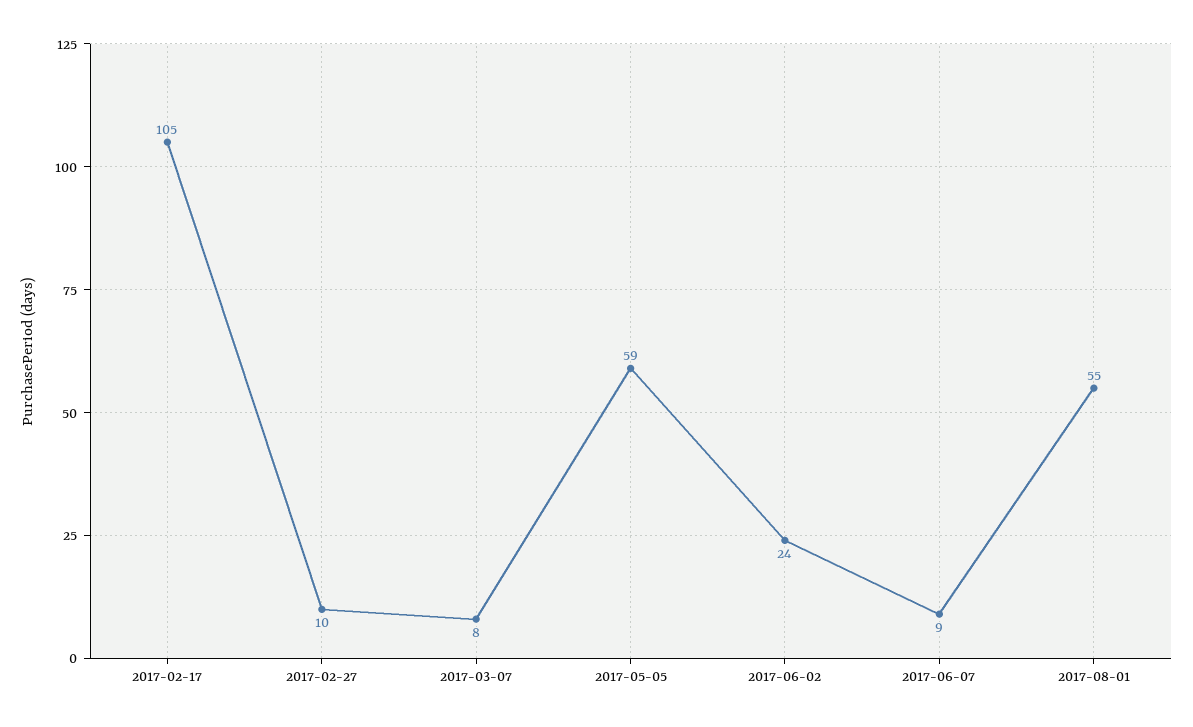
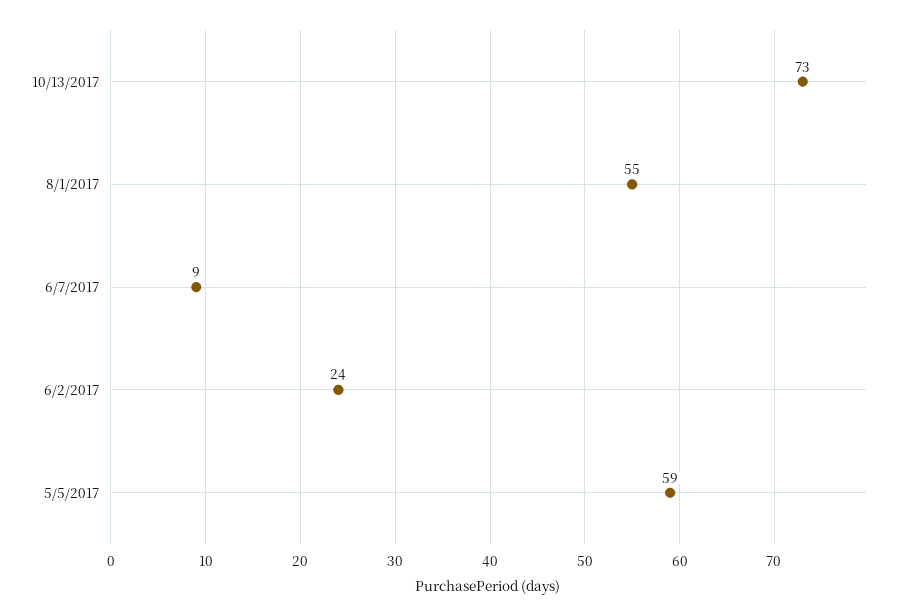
2017-02-17: 105 -> none
2017-02-27: 10 -> none
2017-03-07: 8 -> none
10/13/2017: none -> 73

